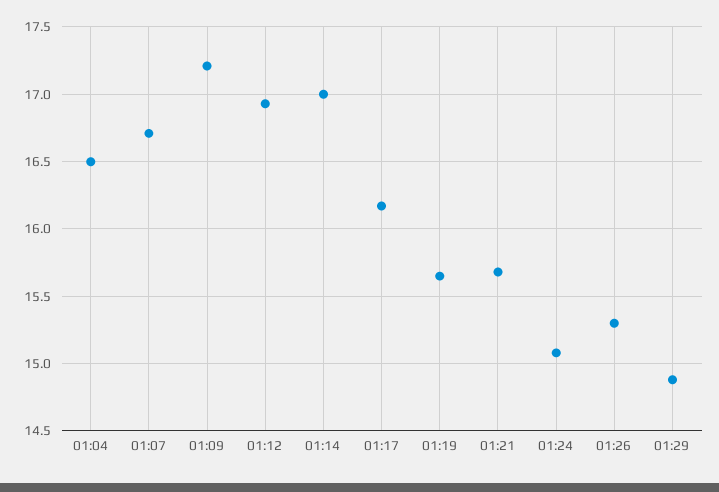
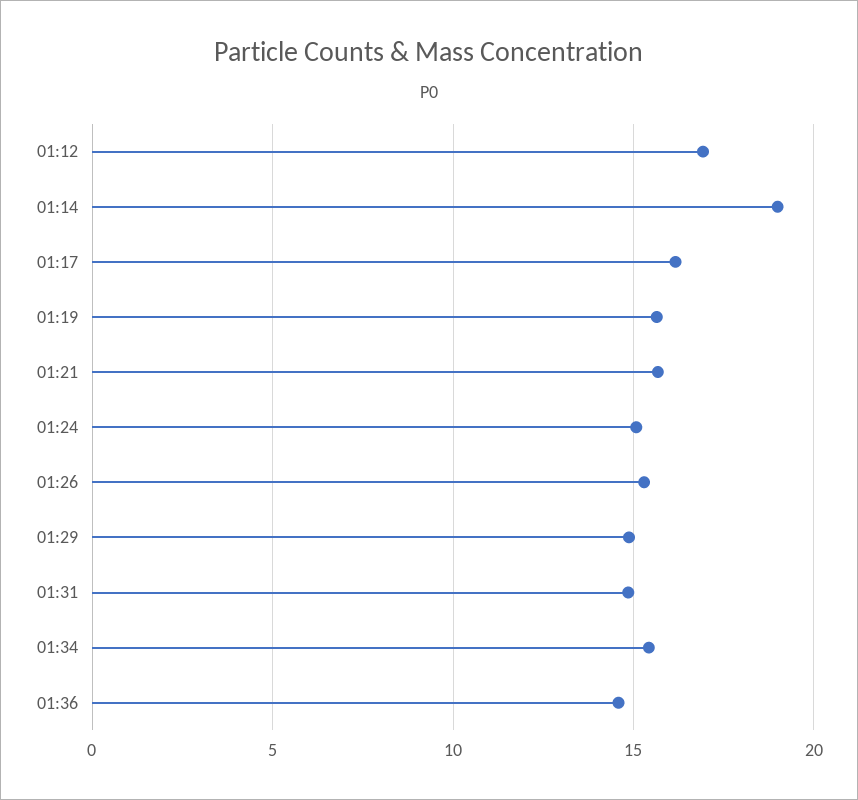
01:04: 16.5 -> none
01:07: 16.7 -> none
01:09: 17.2 -> none
01:14: 17 -> 19
01:31: none -> 15
01:34: none -> 15.5
01:36: none -> 14.5

